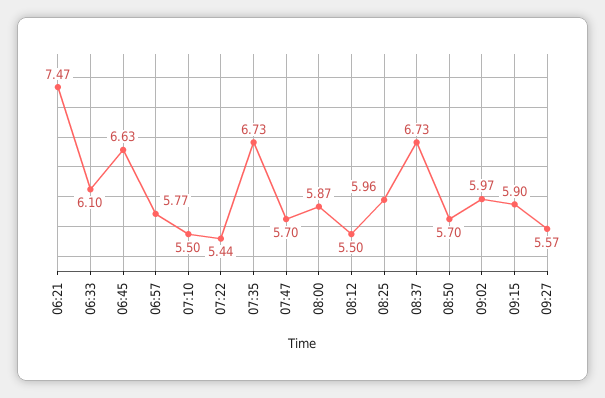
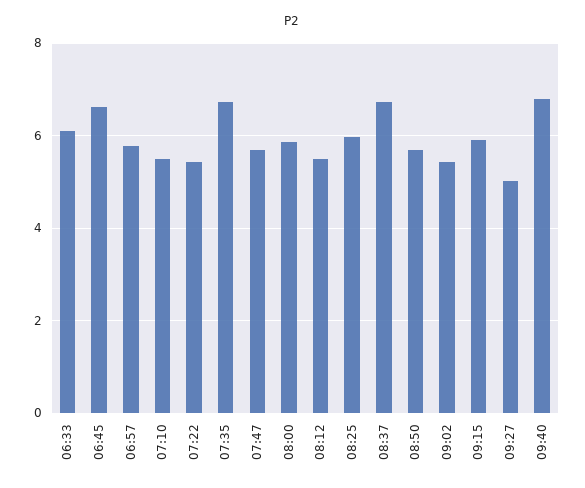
06:21: 7.47 -> none
09:02: 5.97 -> 5.4
09:27: 5.57 -> 5
09:40: none -> 6.8

